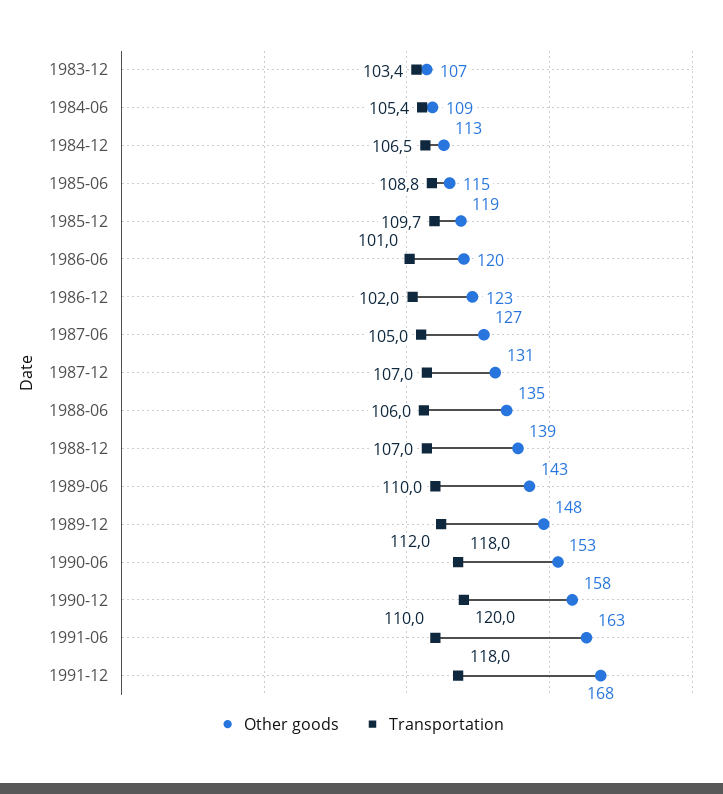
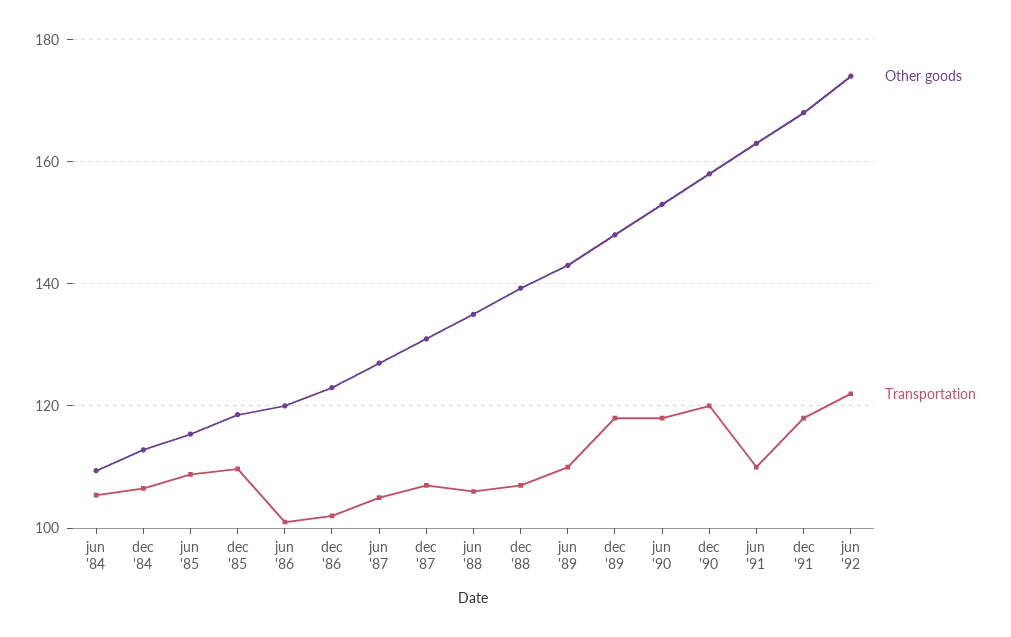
Other goods, 1983-12: 107 -> none
Transportation, 1983-12: 103.4 -> none
Transportation, 1989-12: 112 -> 118
Other goods, jun '92: none -> 174
Transportation, jun '92: none -> 122

